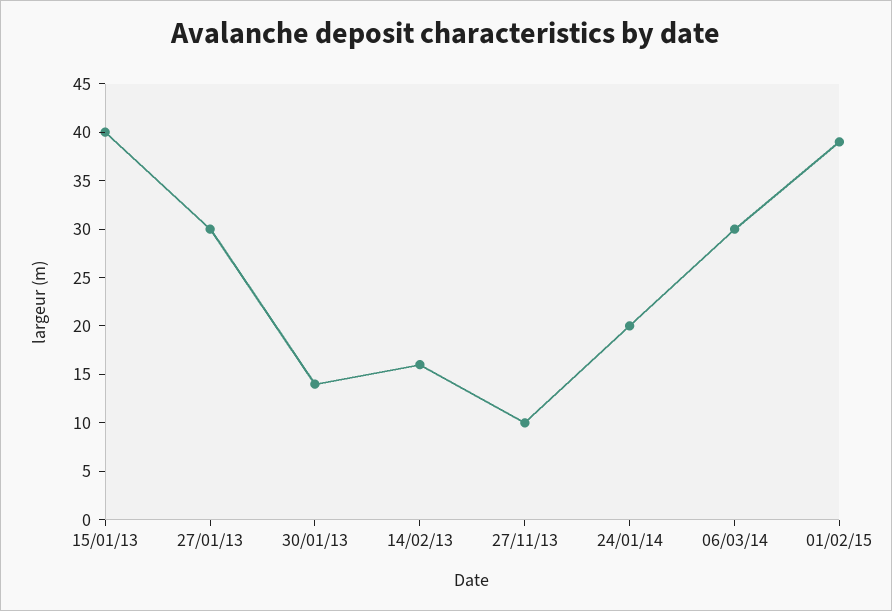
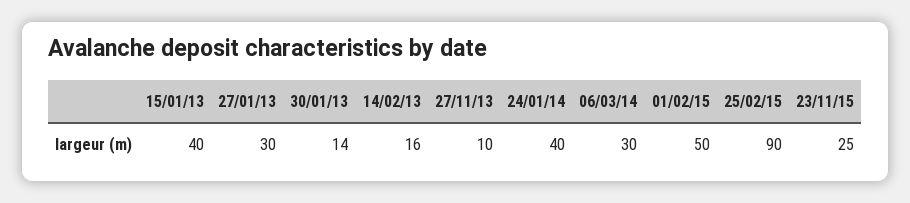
24/01/14: 20 -> 40
01/02/15: 39 -> 50
25/02/15: none -> 90
23/11/15: none -> 25

